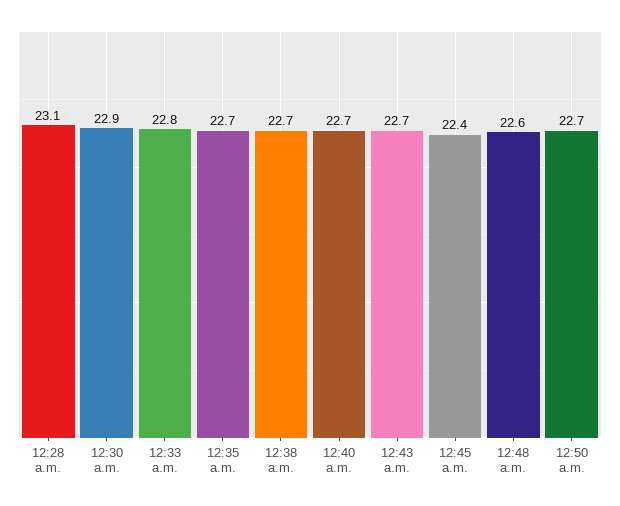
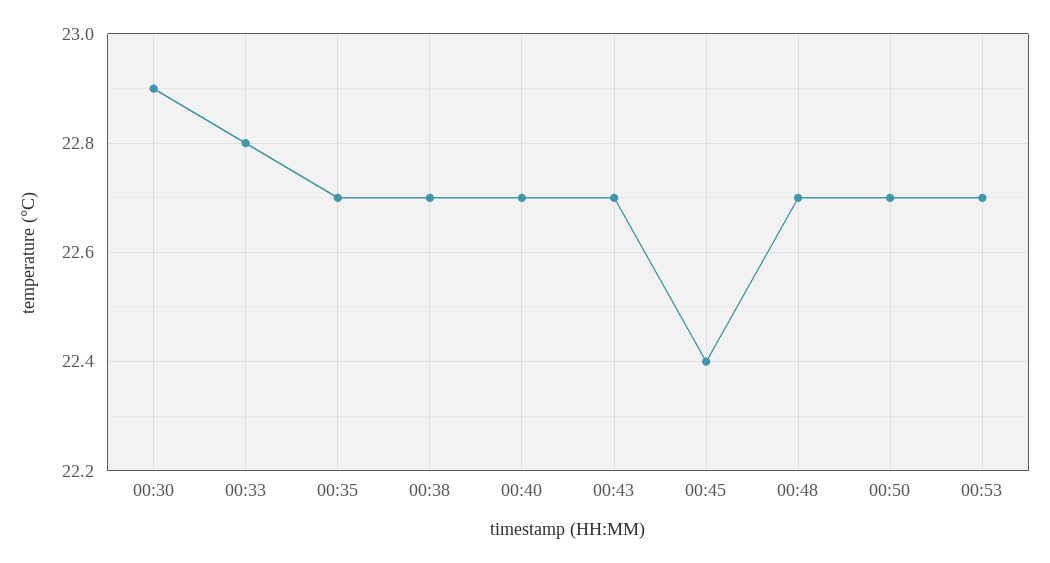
12:28 a.m.: 23.1 -> none
12:48 a.m.: 22.6 -> 22.7
00:53: none -> 22.7

